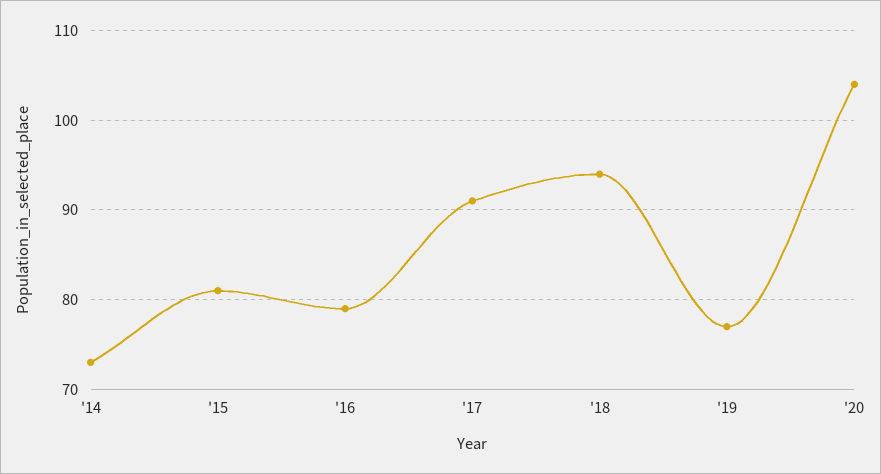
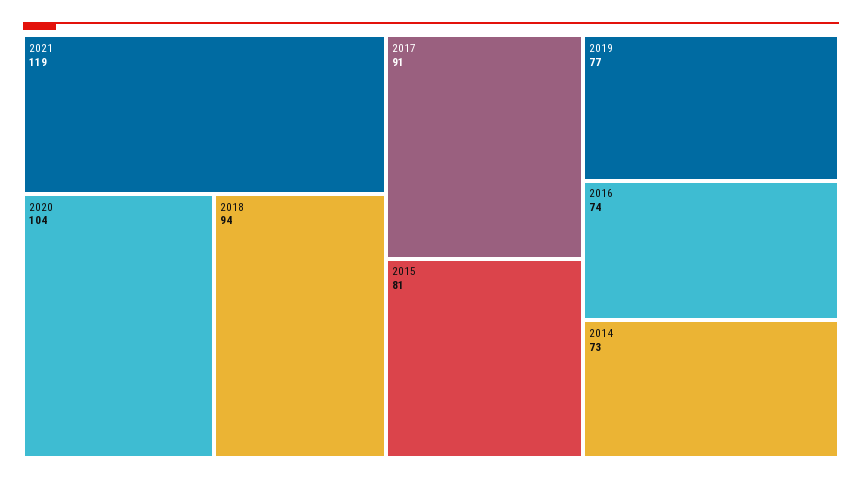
'16: 79 -> 74
2021: none -> 119

